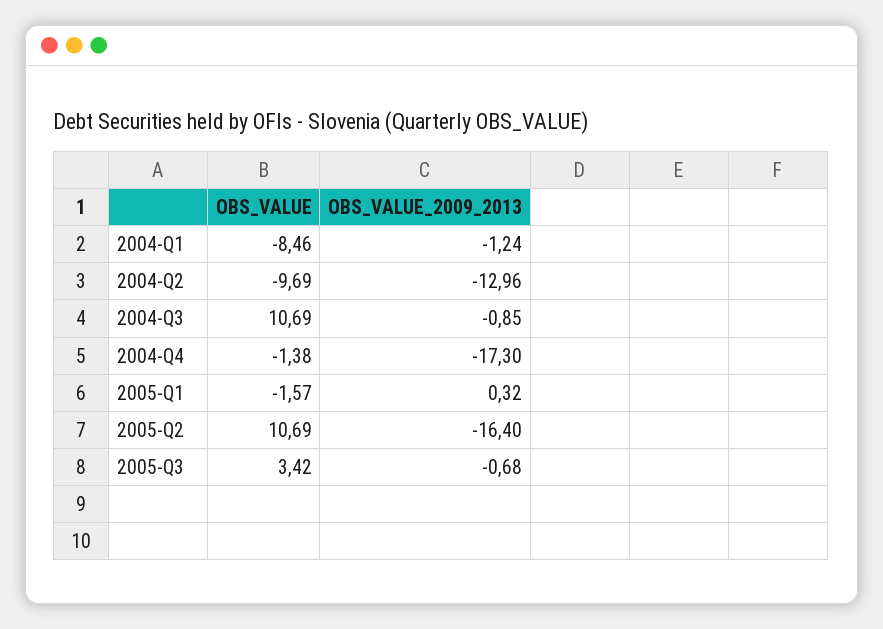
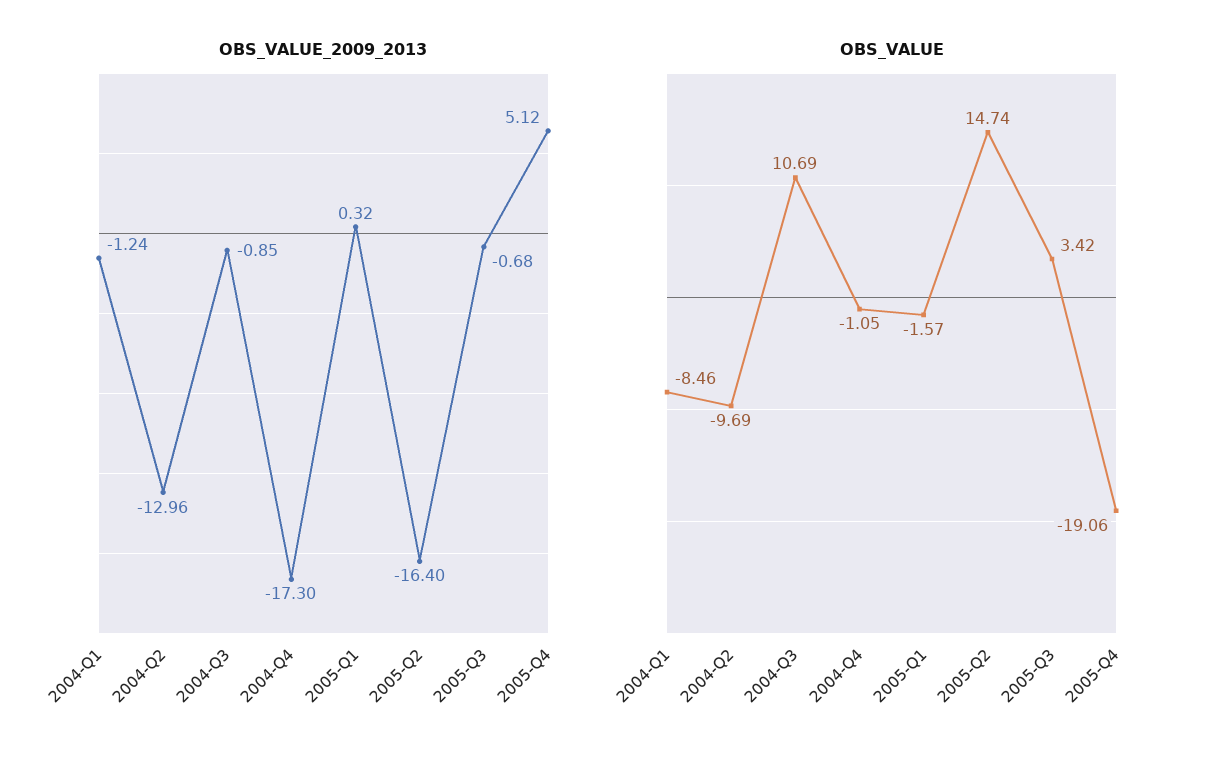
OBS_VALUE, 2004-Q4: -1.38 -> -1.05
OBS_VALUE, 2005-Q2: 10.69 -> 14.74
OBS_VALUE_2009_2013, 2005-Q4: none -> 5.12
OBS_VALUE, 2005-Q4: none -> -19.06

